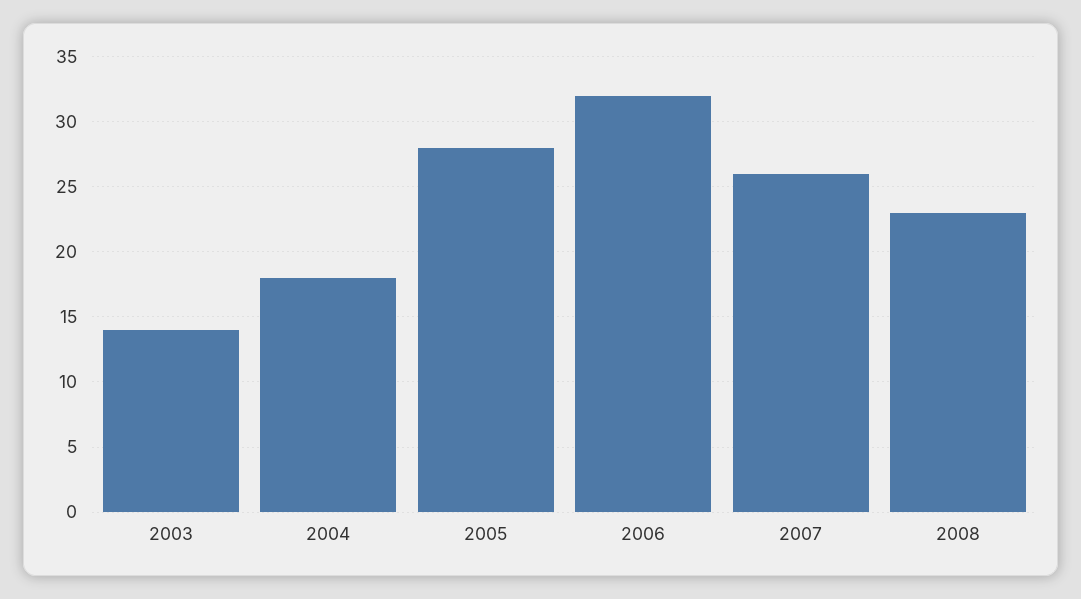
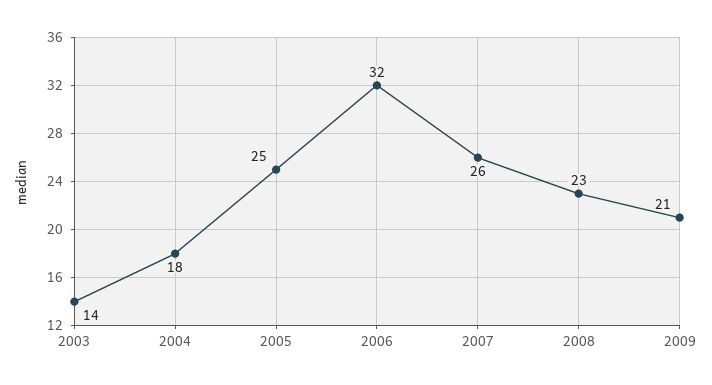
2005: 28 -> 25
2009: none -> 21

